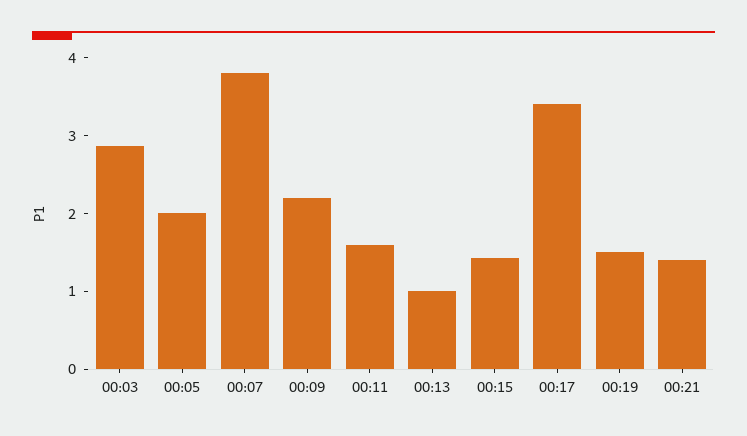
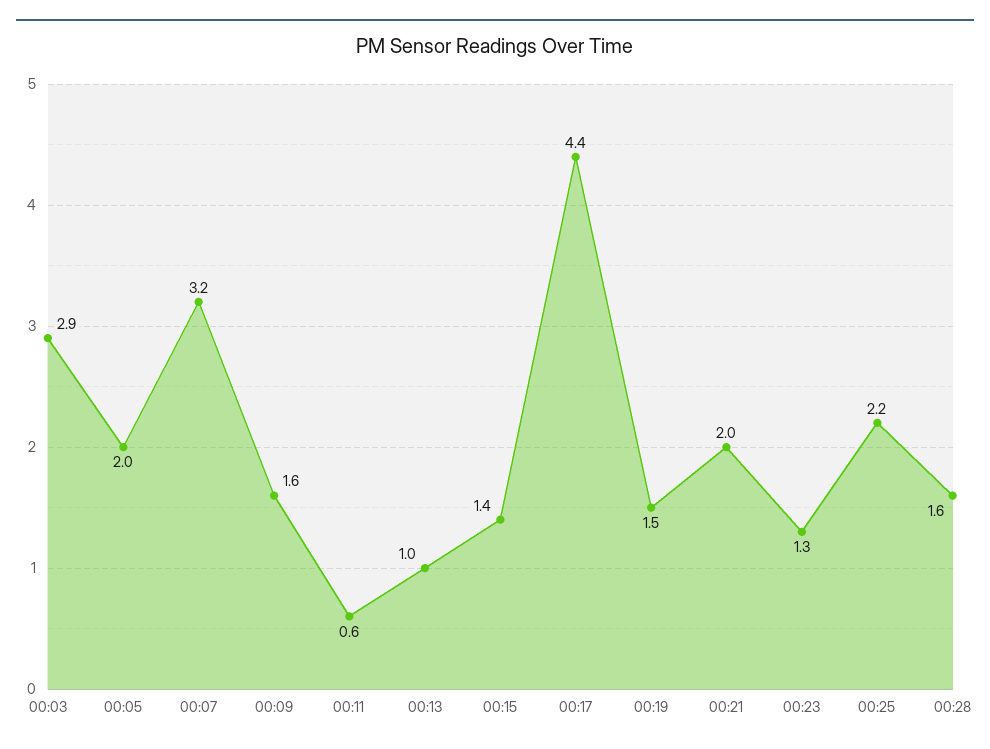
00:07: 3.8 -> 3.2
00:09: 2.2 -> 1.6
00:11: 1.6 -> 0.6
00:17: 3.4 -> 4.4
00:21: 1.4 -> 2
00:23: none -> 1.3
00:25: none -> 2.2
00:28: none -> 1.6

